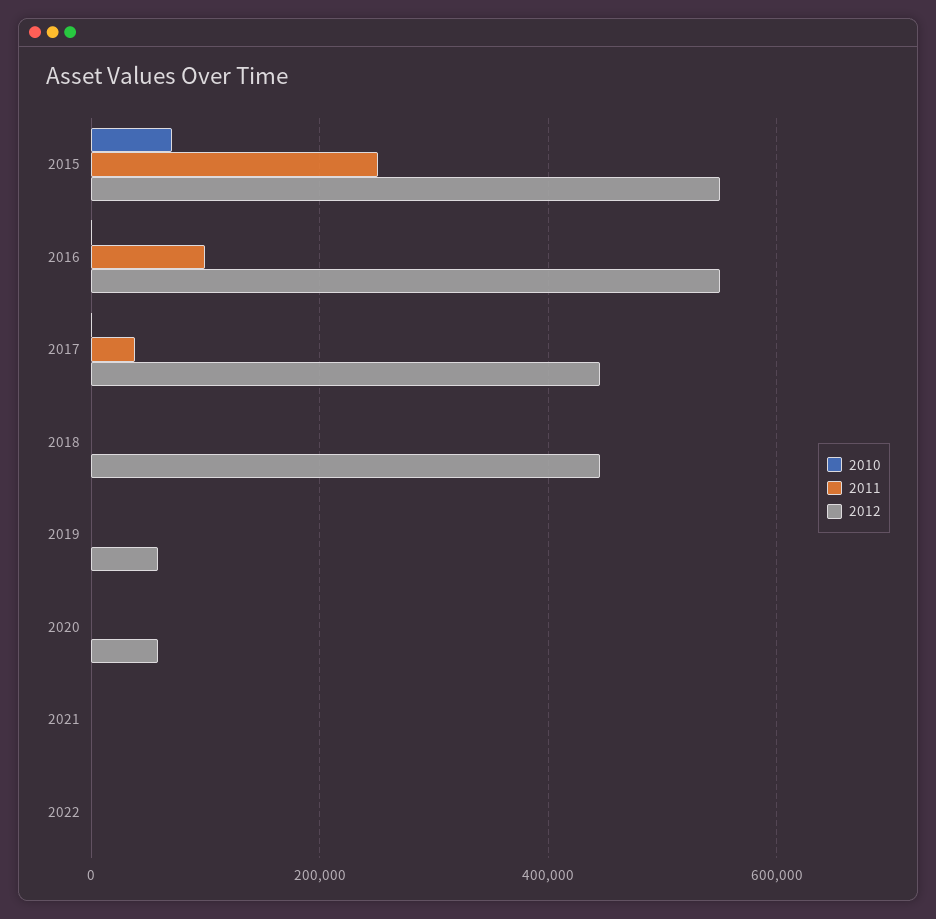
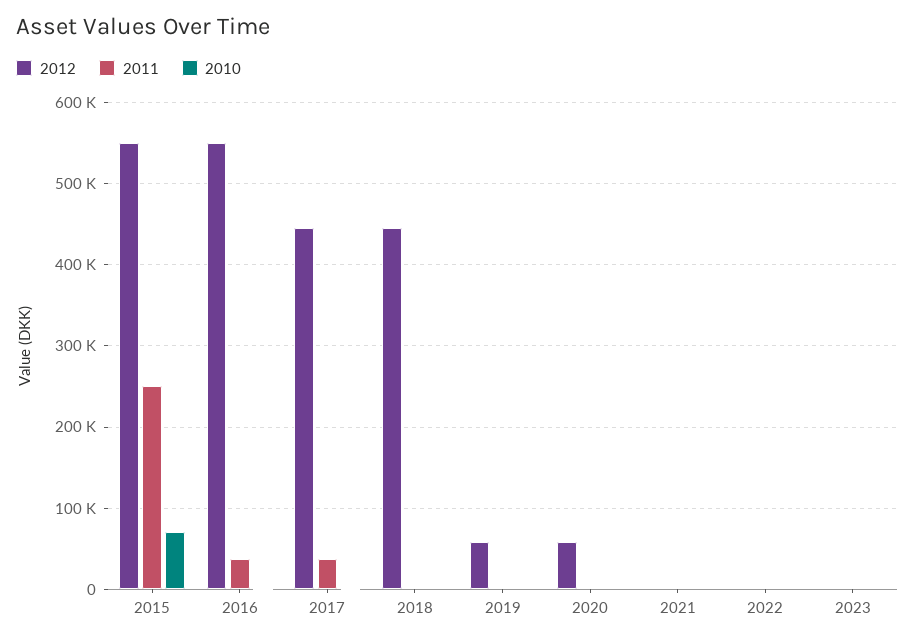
2011, 2016: 100000 -> 40000
2012, 2023: none -> 0
2011, 2023: none -> 0
2010, 2023: none -> 0

